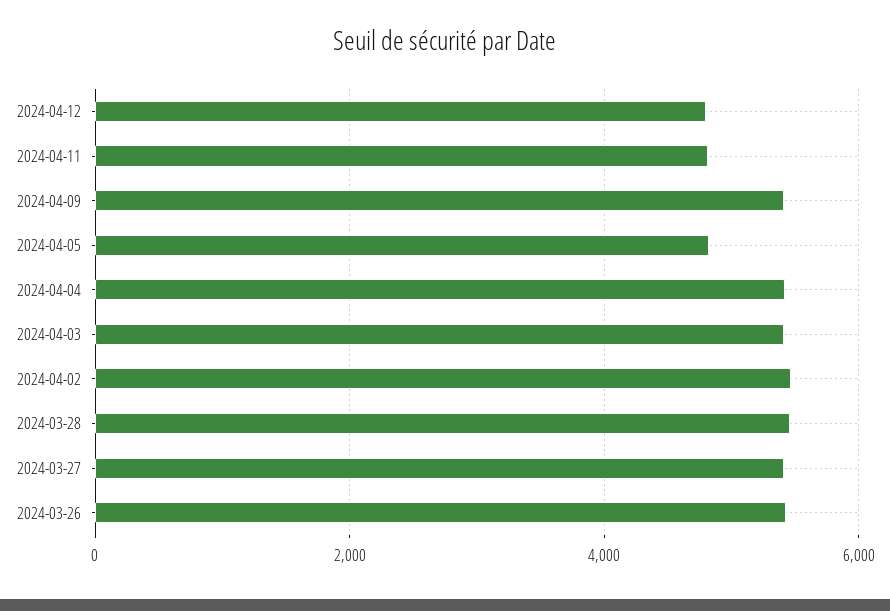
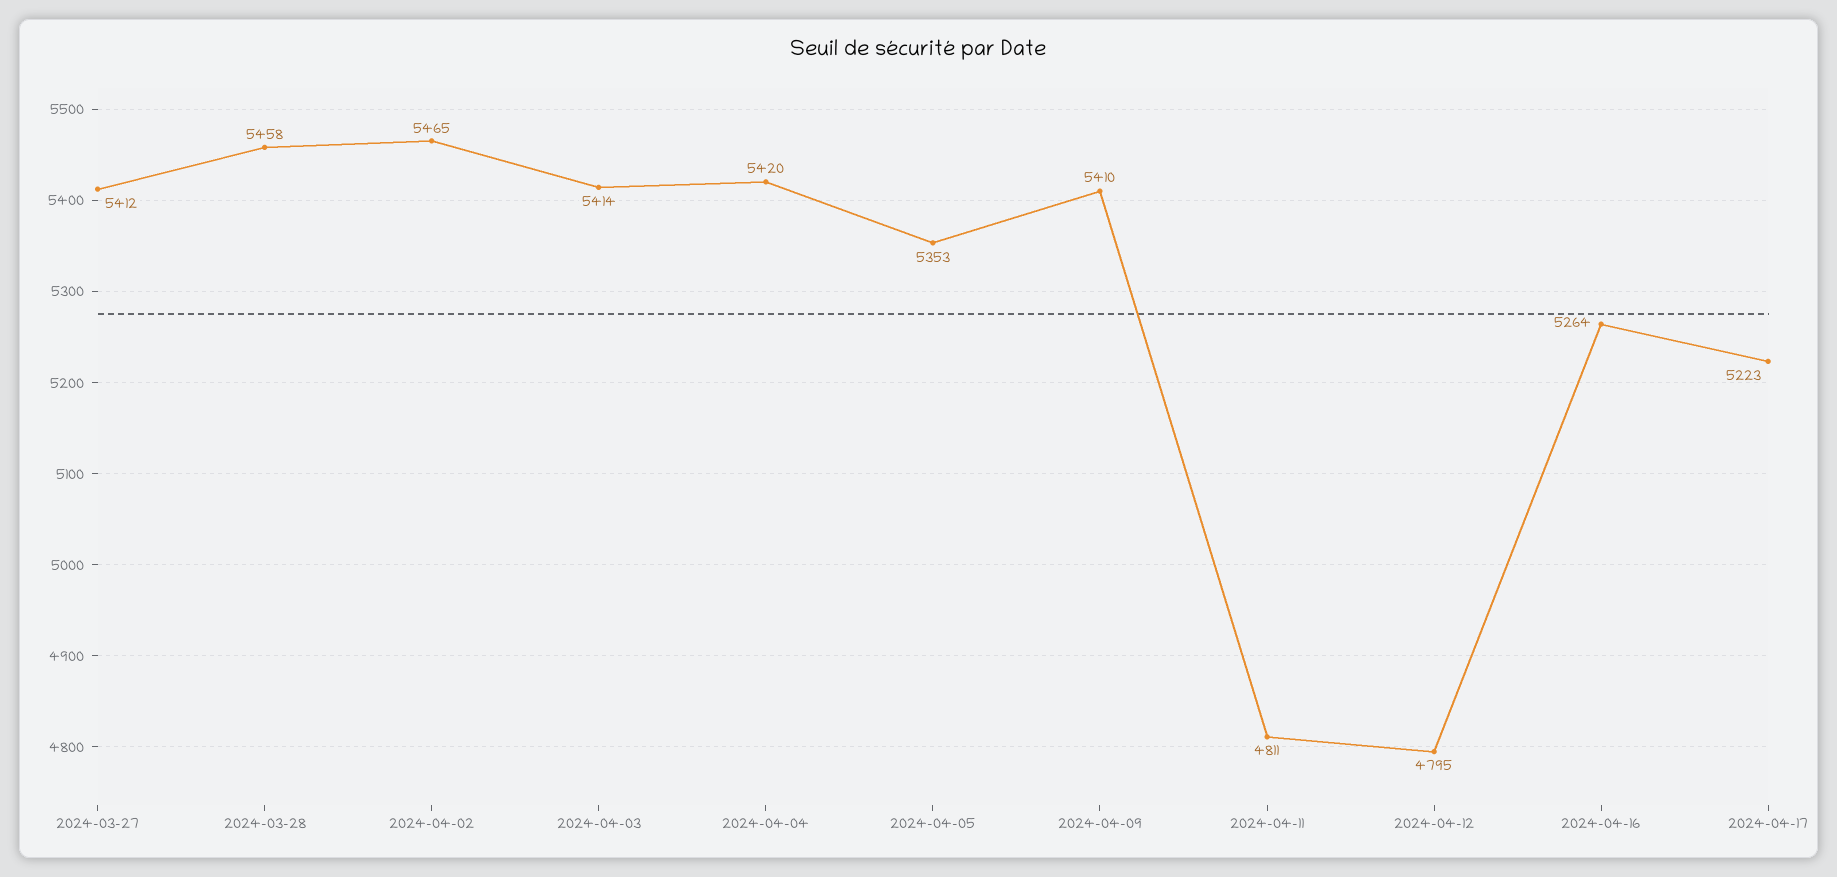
2024-04-05: 4800 -> 5353
2024-03-26: 5400 -> none
2024-04-16: none -> 5264
2024-04-17: none -> 5223

